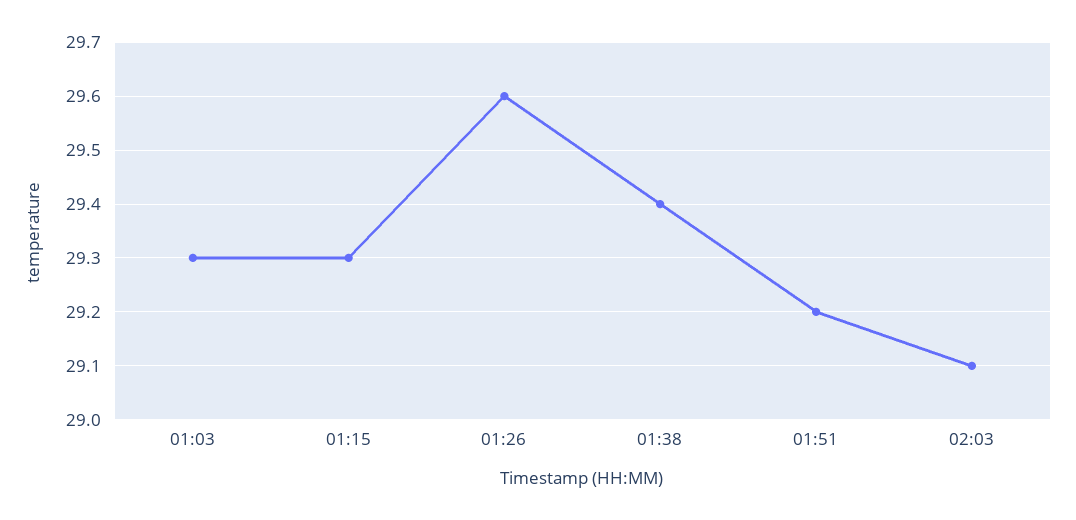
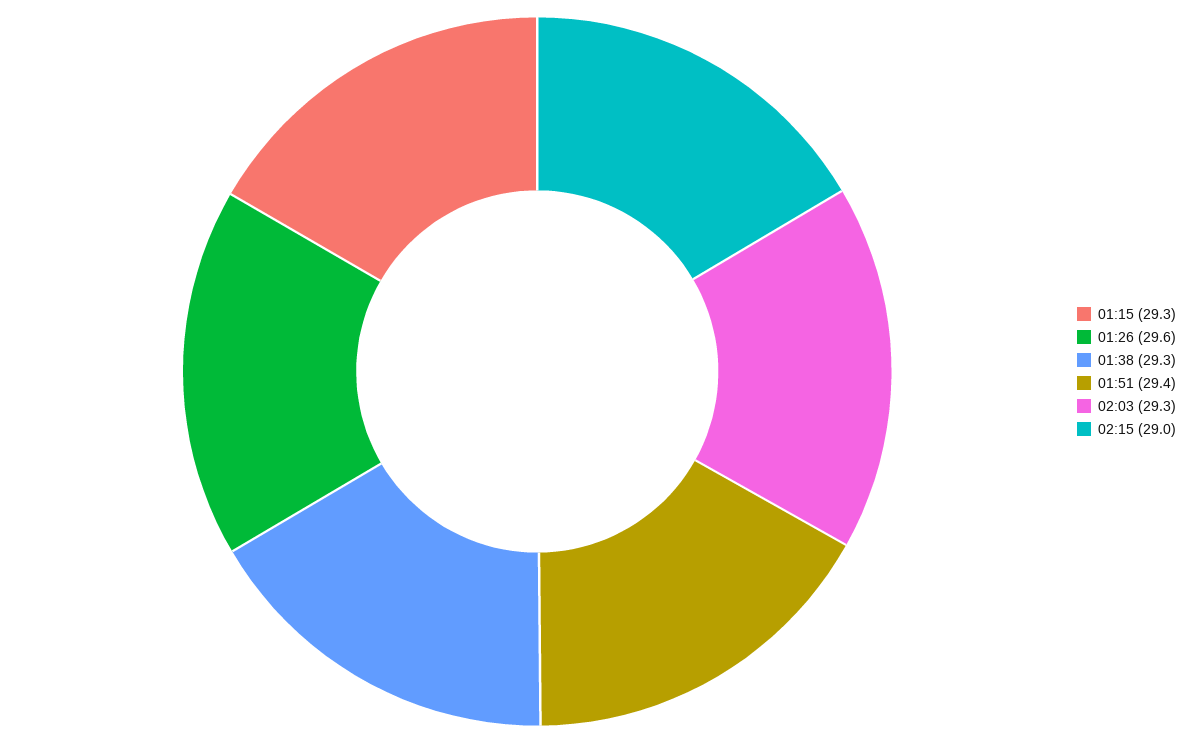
01:03: 29.3 -> none
01:38: 29.4 -> 29.3
01:51: 29.2 -> 29.4
02:03: 29.1 -> 29.3
02:15: none -> 29

